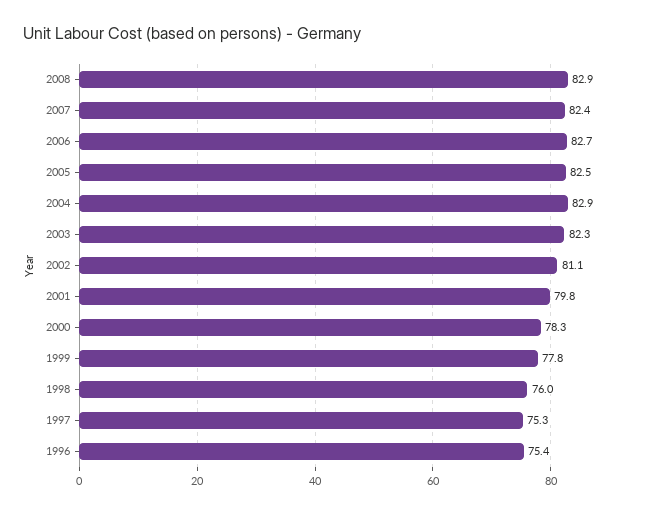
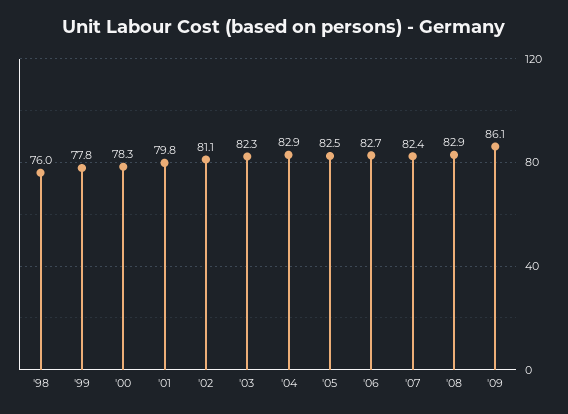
1997: 75.3 -> none
1996: 75.4 -> none
'09: none -> 86.1

